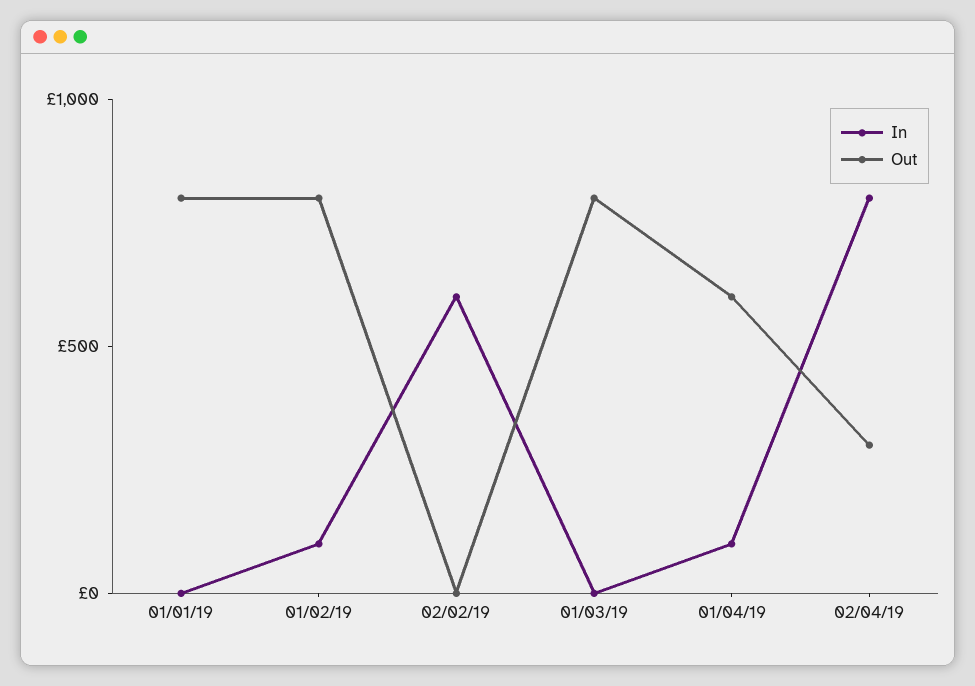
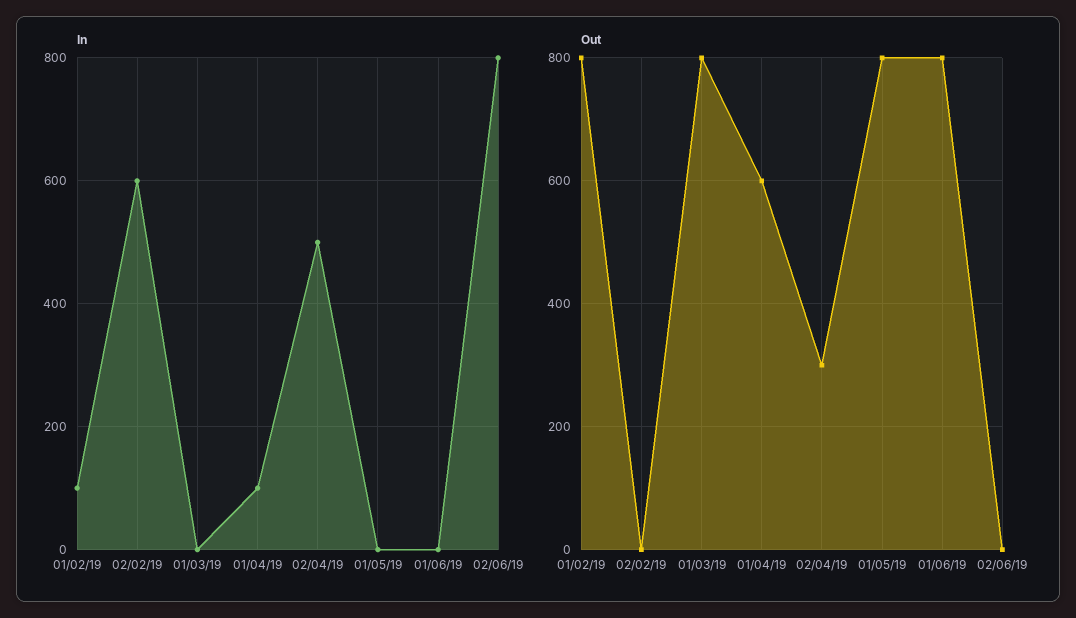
In, 01/01/19: 0 -> none
Out, 01/01/19: 800 -> none
In, 02/04/19: 800 -> 500
In, 01/05/19: none -> 0
In, 01/06/19: none -> 0
In, 02/06/19: none -> 800
Out, 01/05/19: none -> 800
Out, 01/06/19: none -> 800
Out, 02/06/19: none -> 0

